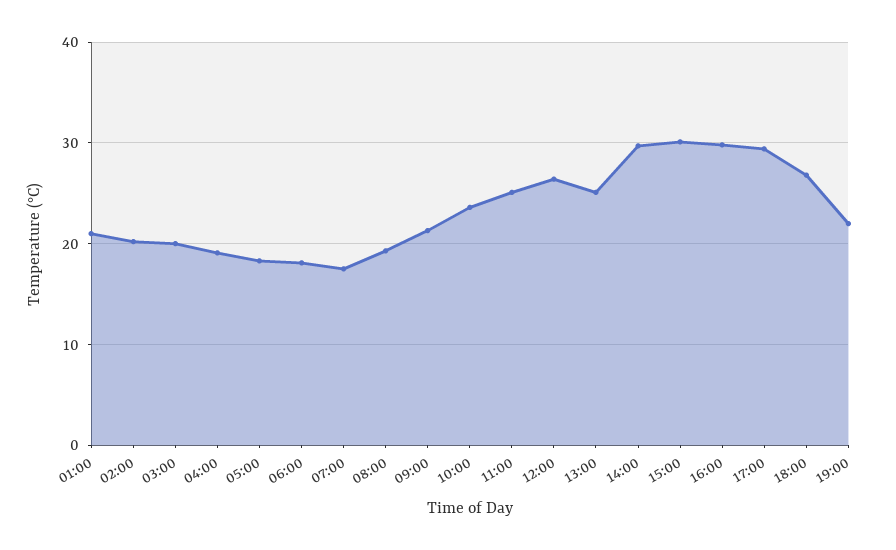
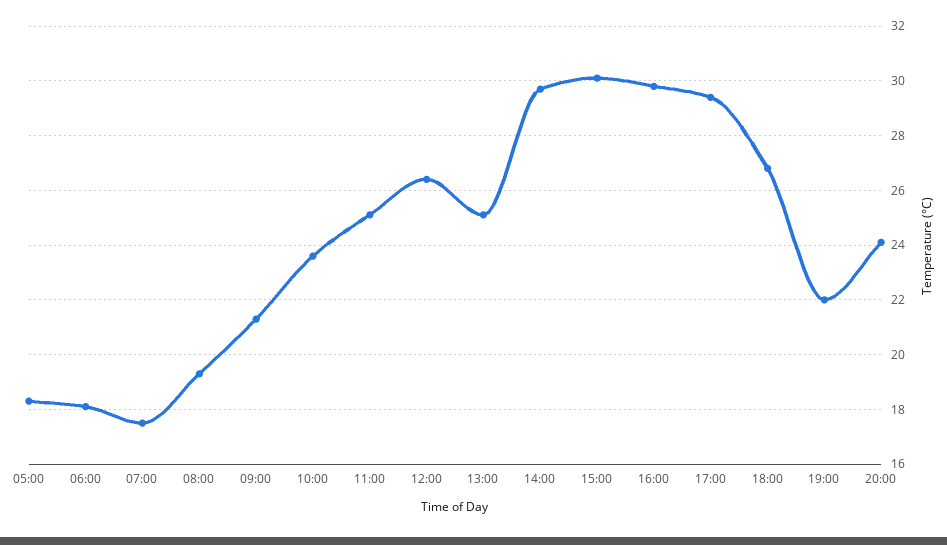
01:00: 21 -> none
02:00: 20 -> none
03:00: 20 -> none
04:00: 19 -> none
20:00: none -> 24

